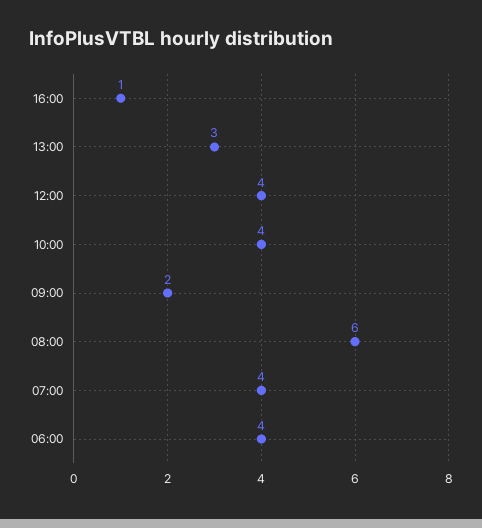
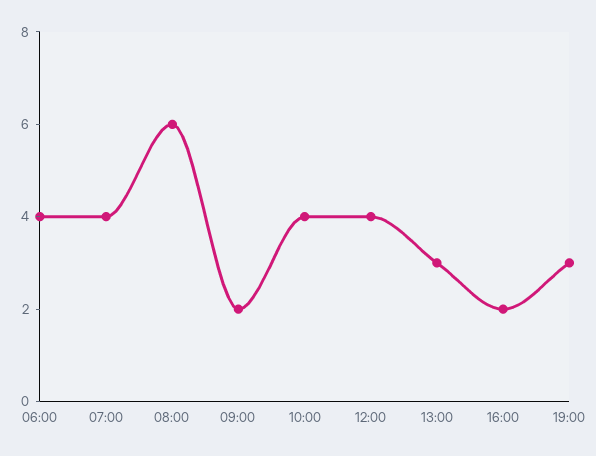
16:00: 1 -> 2
19:00: none -> 3

